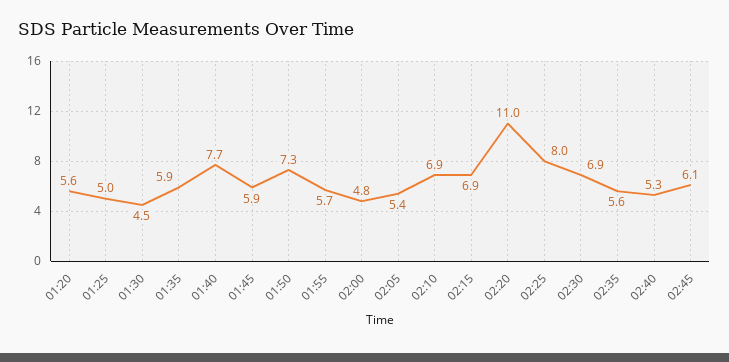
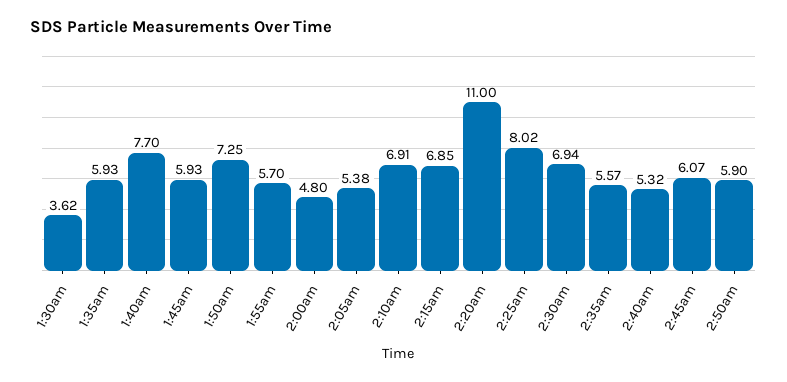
01:20: 5.6 -> none
01:25: 5 -> none
01:30: 4.5 -> 3.62
2:50am: none -> 5.9

